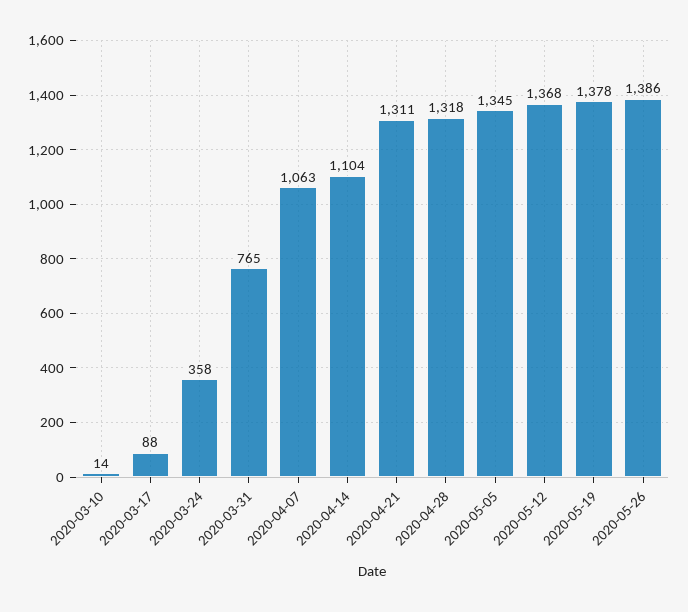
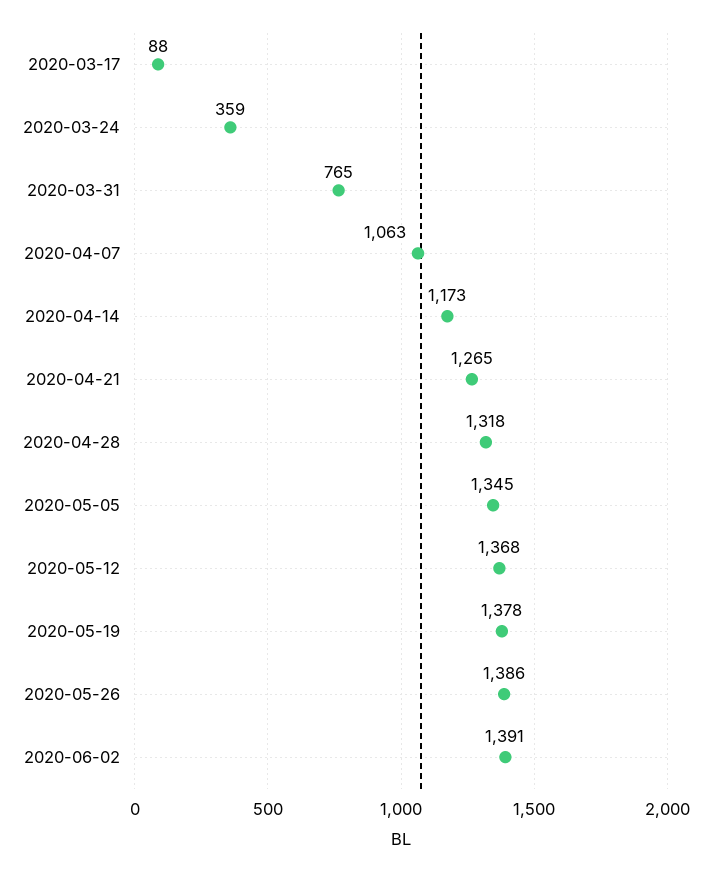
2020-03-10: 14 -> none
2020-03-24: 358 -> 359
2020-04-14: 1104 -> 1173
2020-04-21: 1311 -> 1265
2020-06-02: none -> 1391

